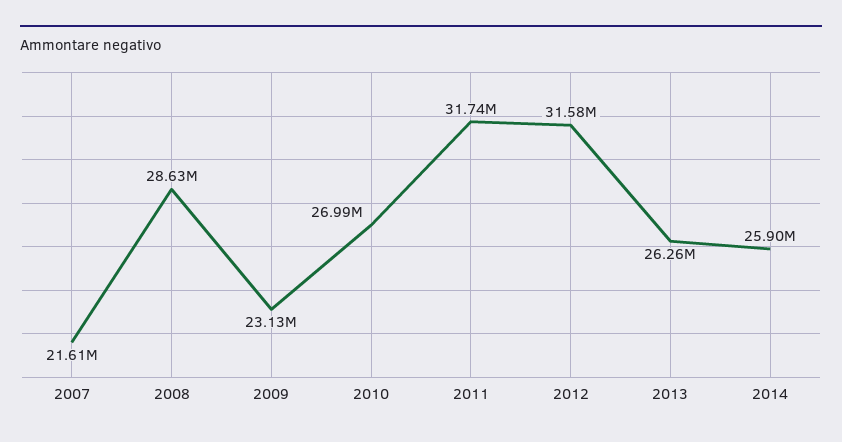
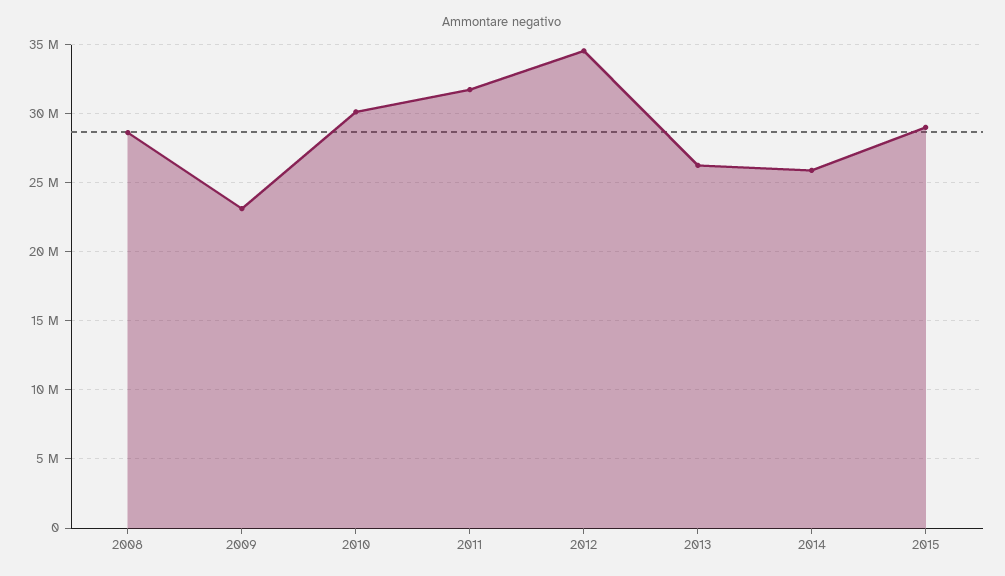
2007: 21610000 -> none
2010: 26990000 -> 30000000
2012: 31580000 -> 34500000
2015: none -> 29000000

